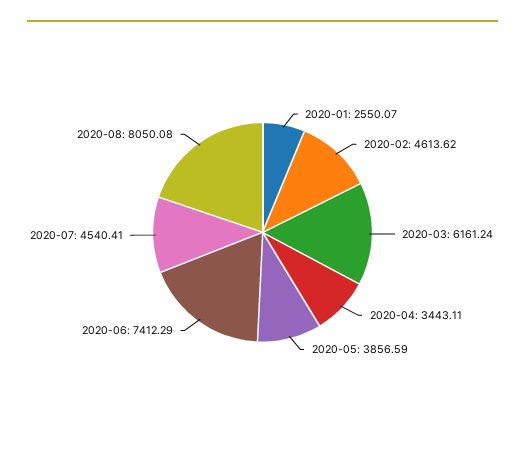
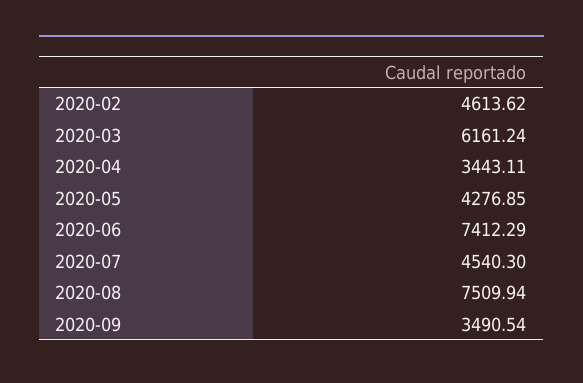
2020-01: 2550.07 -> none
2020-05: 3856.59 -> 4276.85
2020-07: 4540.41 -> 4540.3
2020-08: 8050.08 -> 7509.94
2020-09: none -> 3490.54

